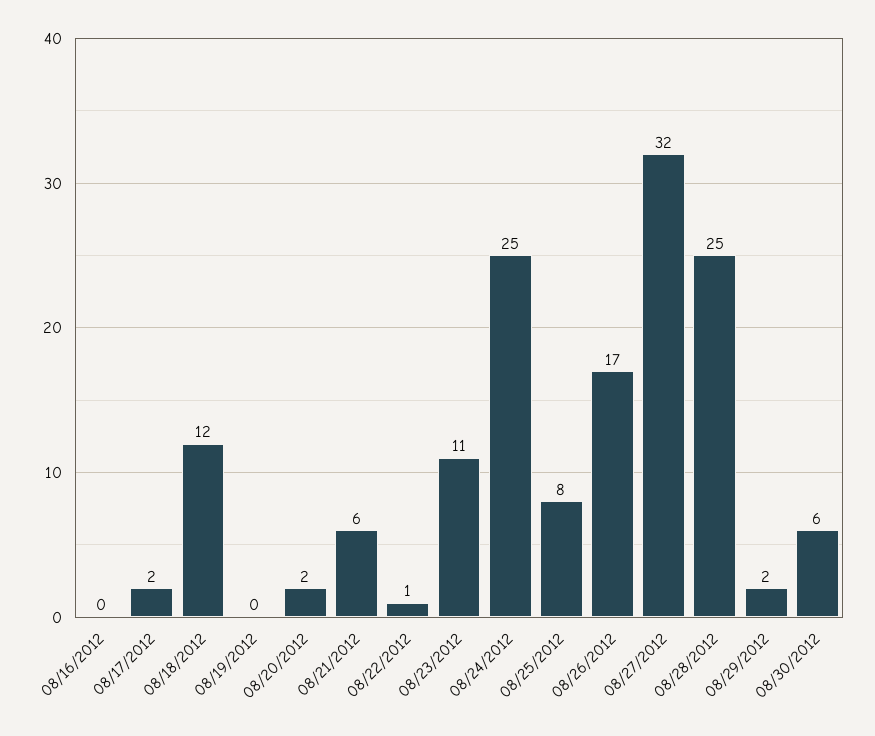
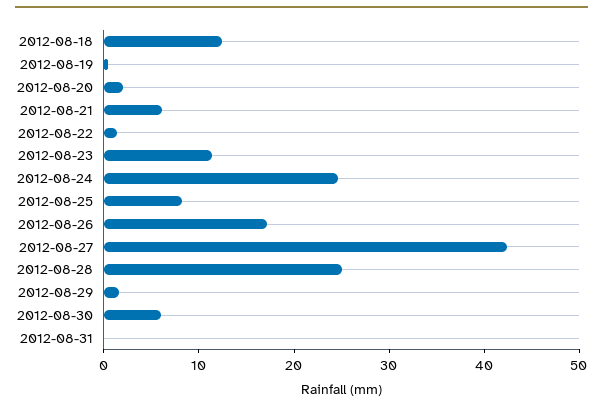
08/16/2012: 0 -> none
08/17/2012: 2 -> none
08/27/2012: 32 -> 42
2012-08-31: none -> 0

